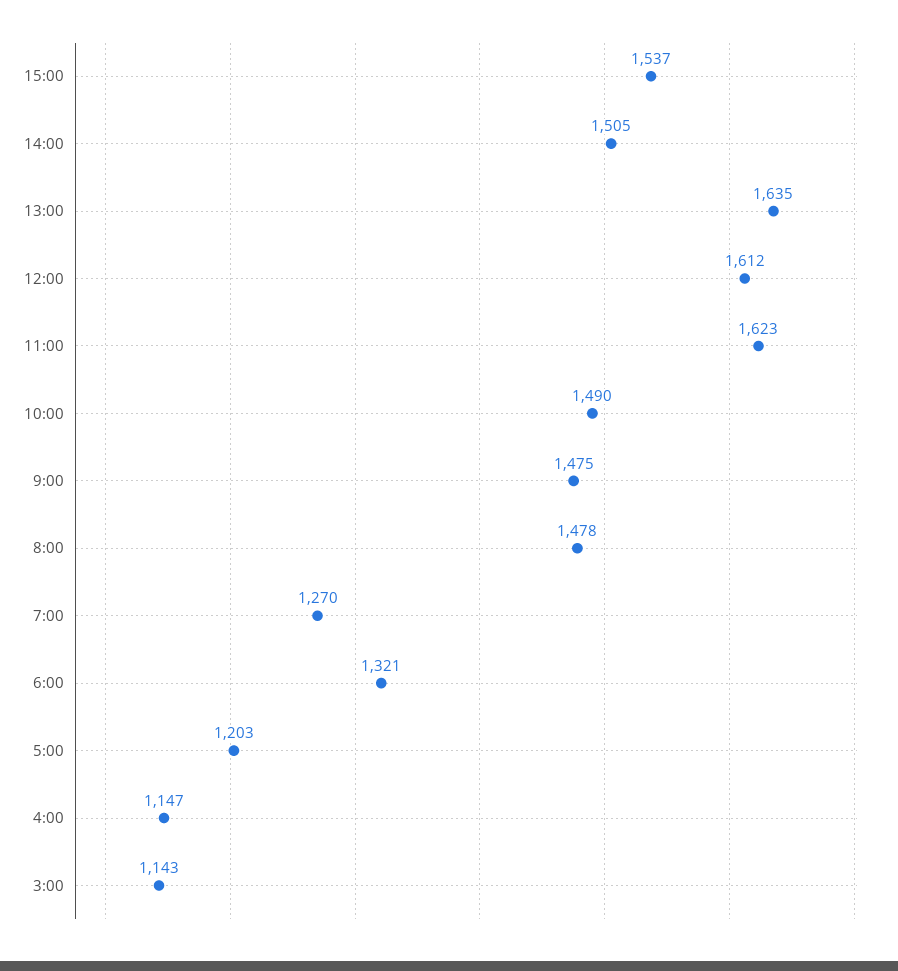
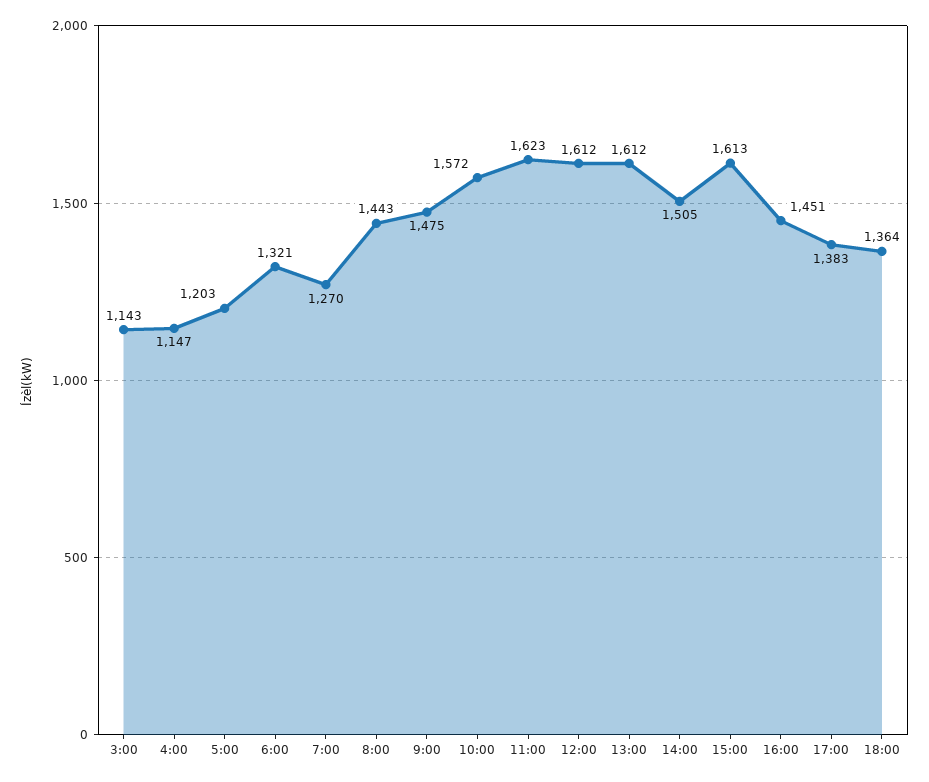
15:00: 1537 -> 1613
13:00: 1635 -> 1612
10:00: 1490 -> 1572
8:00: 1478 -> 1443
16:00: none -> 1451
17:00: none -> 1383
18:00: none -> 1364

